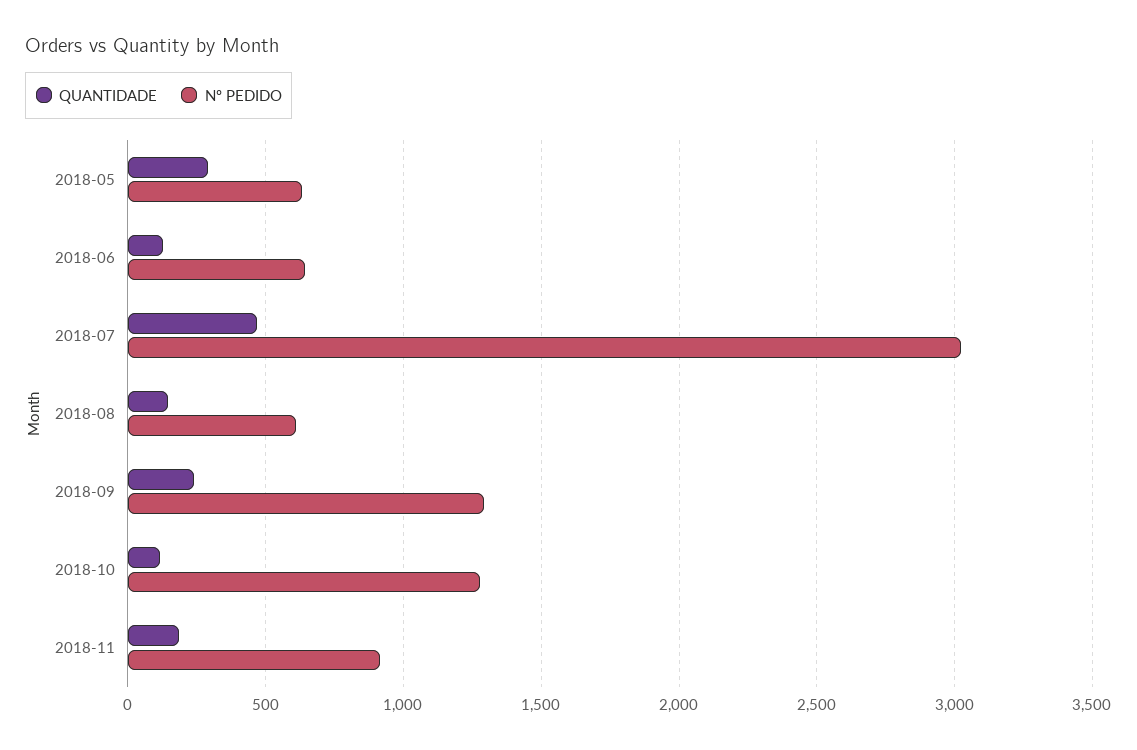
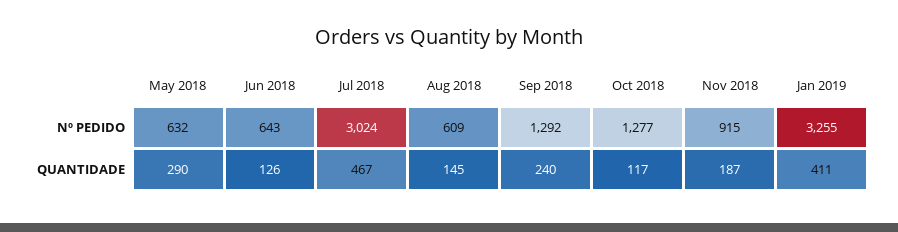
Nº PEDIDO, Jan 2019: none -> 3255
QUANTIDADE, Jan 2019: none -> 411

